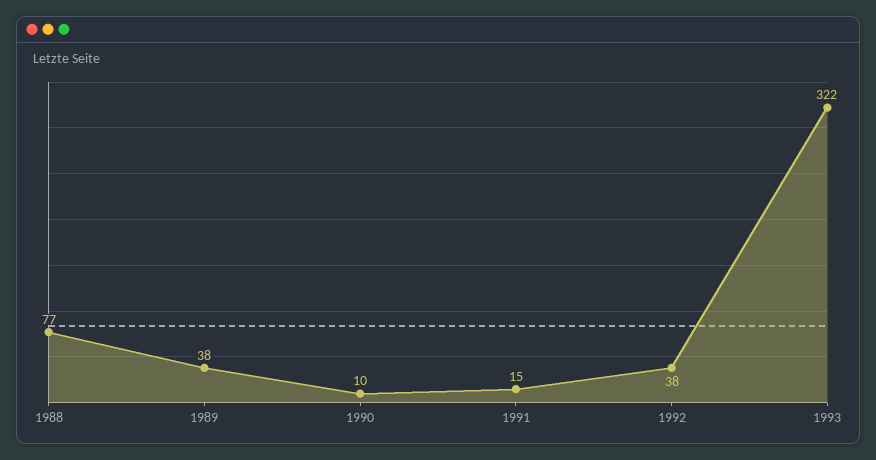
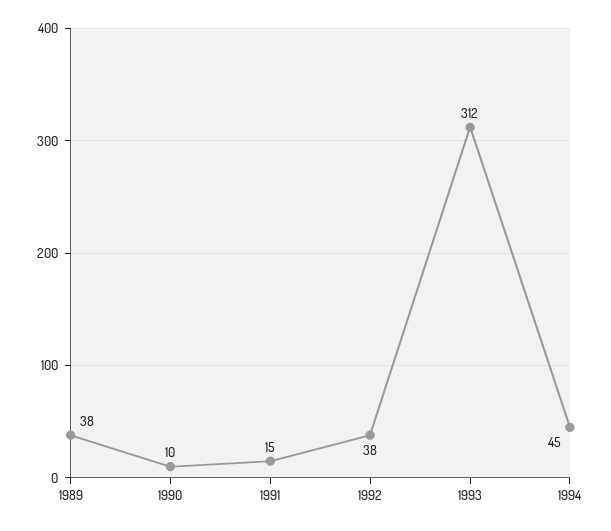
1988: 77 -> none
1993: 322 -> 312
1994: none -> 45

